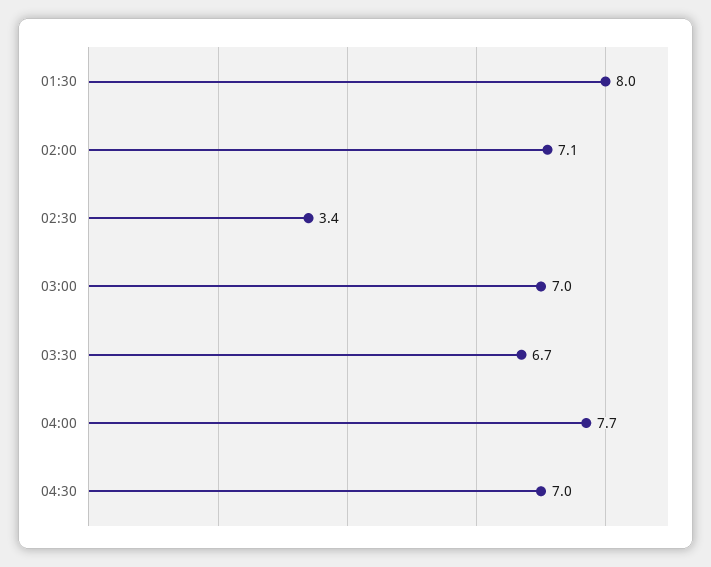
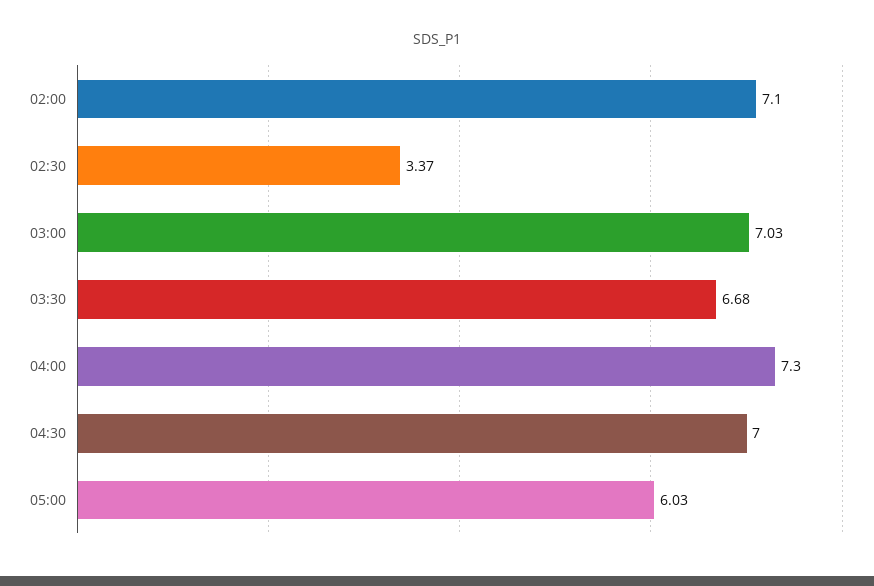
01:30: 8 -> none
04:00: 7.7 -> 7.3
05:00: none -> 6.03

